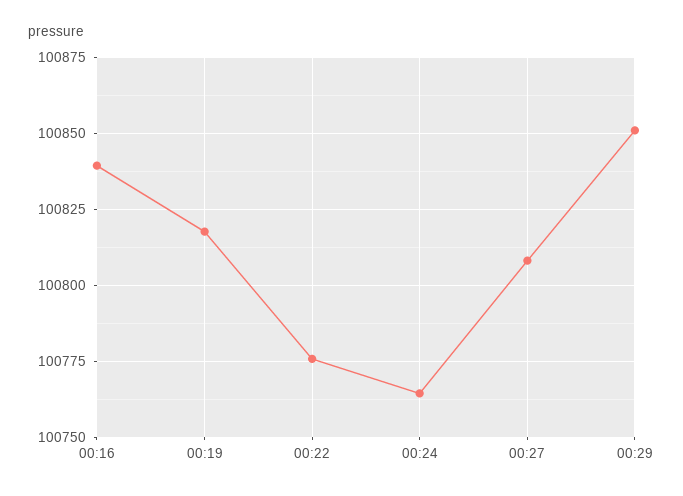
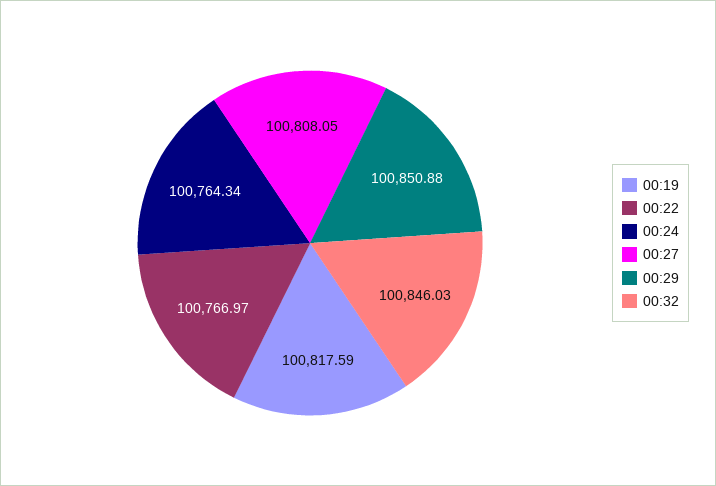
00:16: 100840 -> none
00:22: 100775 -> 100766.97
00:32: none -> 100846.03

